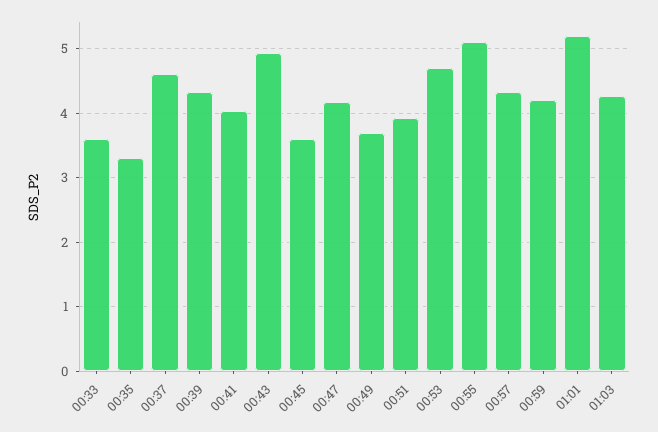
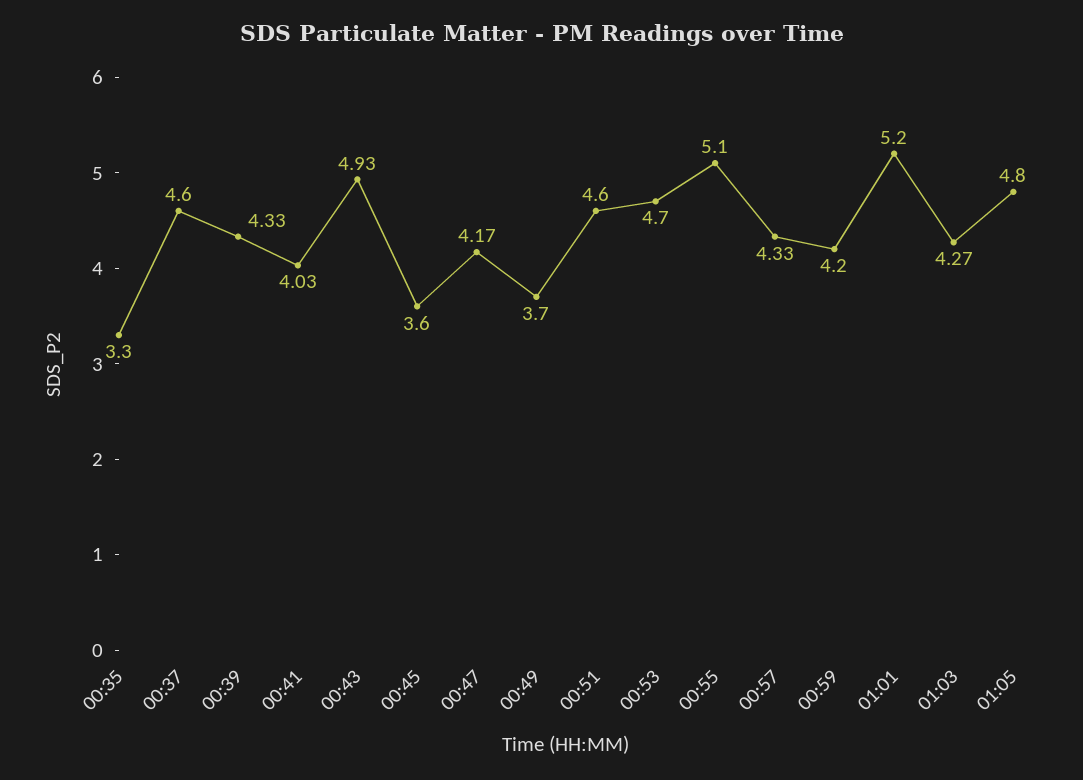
00:33: 3.6 -> none
00:51: 3.9 -> 4.6
01:05: none -> 4.8

